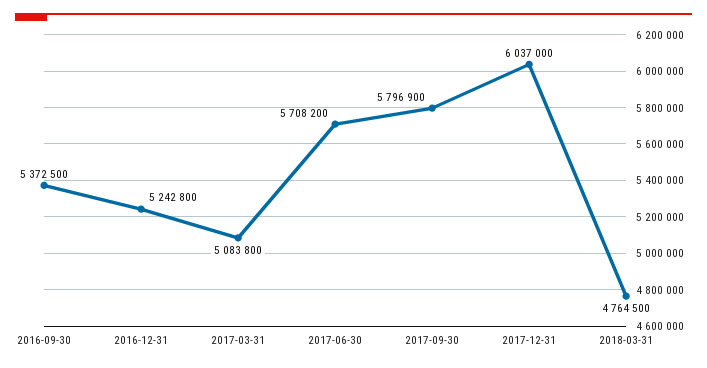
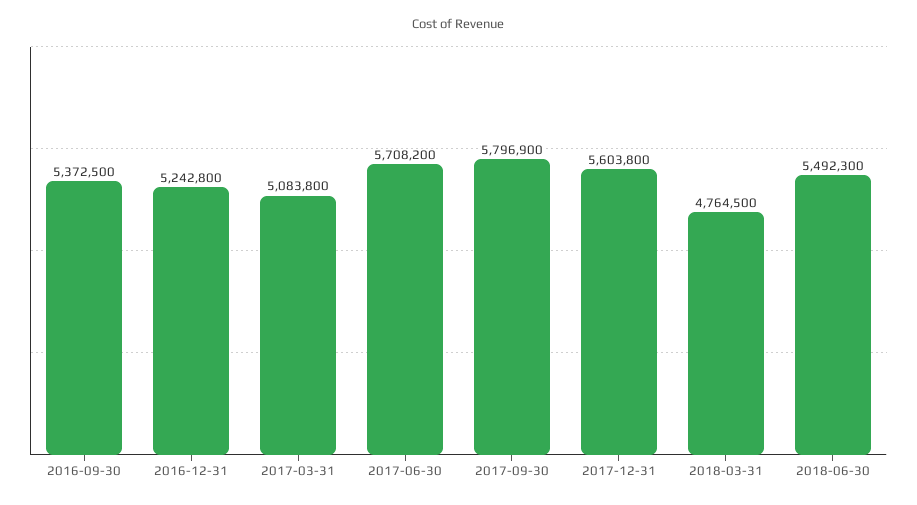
2017-12-31: 6037000 -> 5603800
2018-06-30: none -> 5492300

